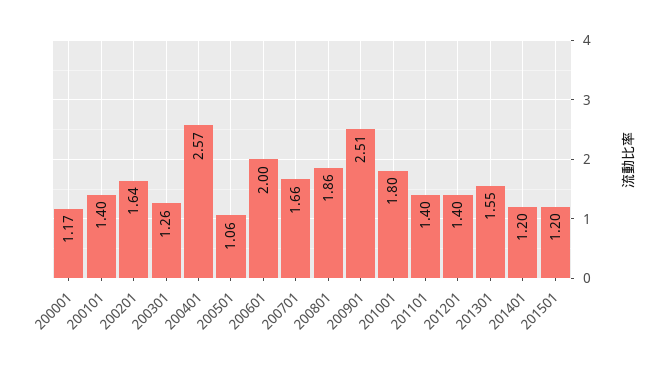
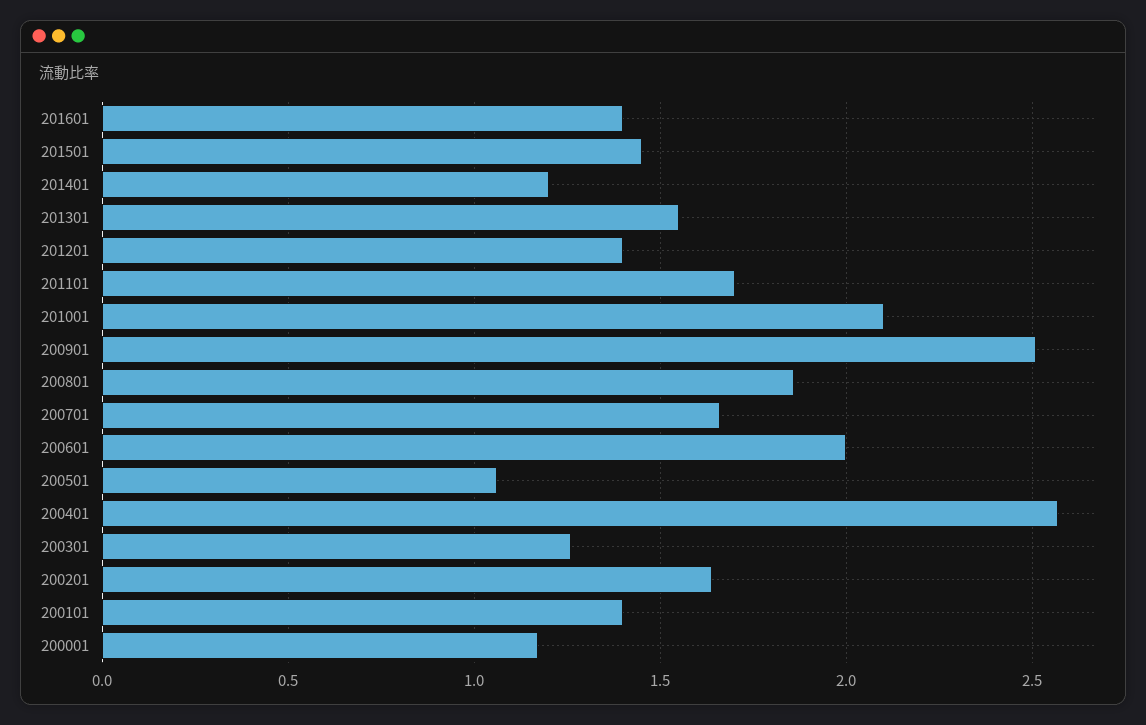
201001: 1.8 -> 2.1
201101: 1.4 -> 1.7
201501: 1.2 -> 1.45
201601: none -> 1.4

